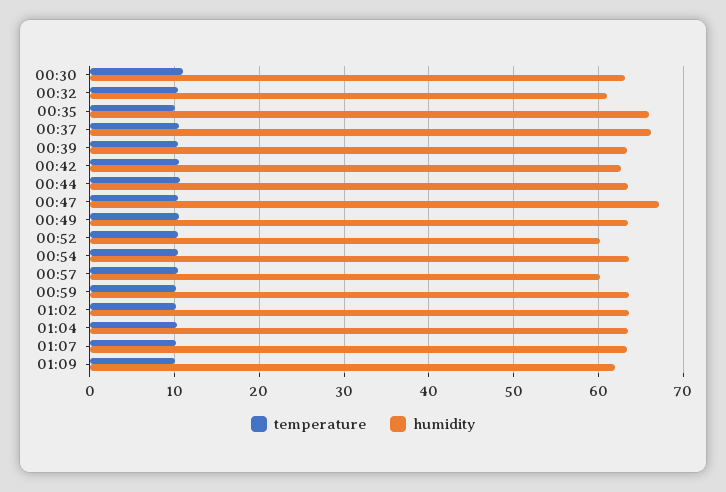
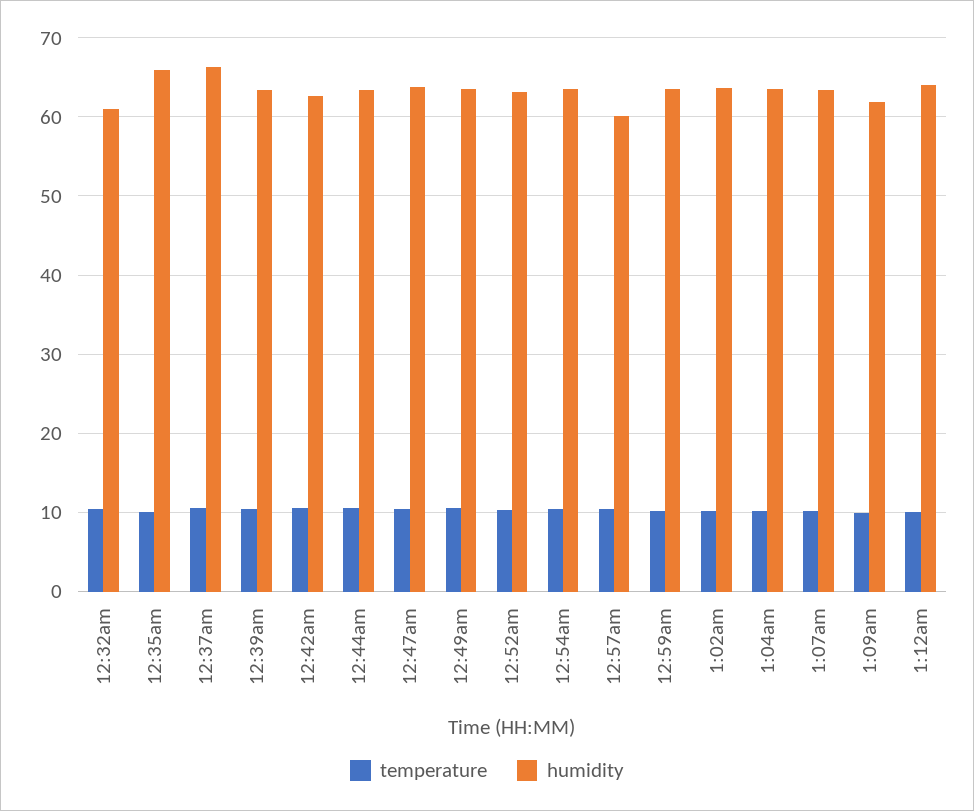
temperature, 00:30: 11 -> none
humidity, 00:30: 63 -> none
humidity, 00:47: 67 -> 64
humidity, 00:52: 60 -> 63
temperature, 1:12am: none -> 10
humidity, 1:12am: none -> 64

